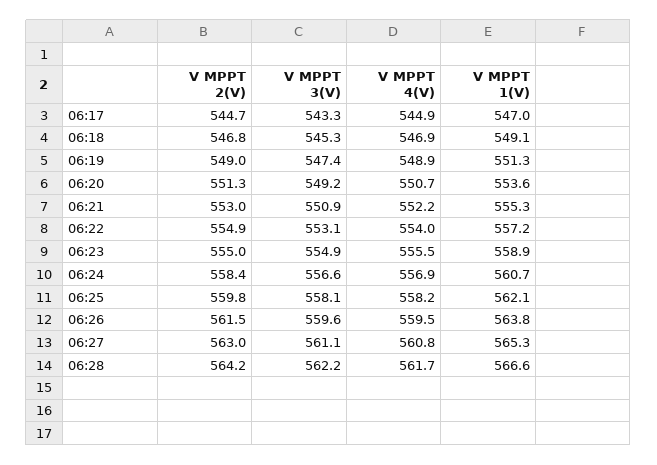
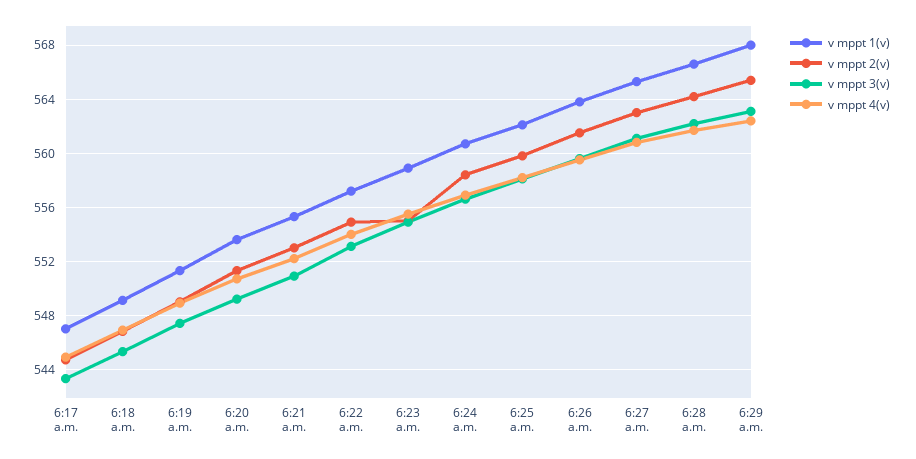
V MPPT 1(V), 6:29 a.m.: none -> 568
V MPPT 2(V), 6:29 a.m.: none -> 565.5
V MPPT 3(V), 6:29 a.m.: none -> 563
V MPPT 4(V), 6:29 a.m.: none -> 562.5

